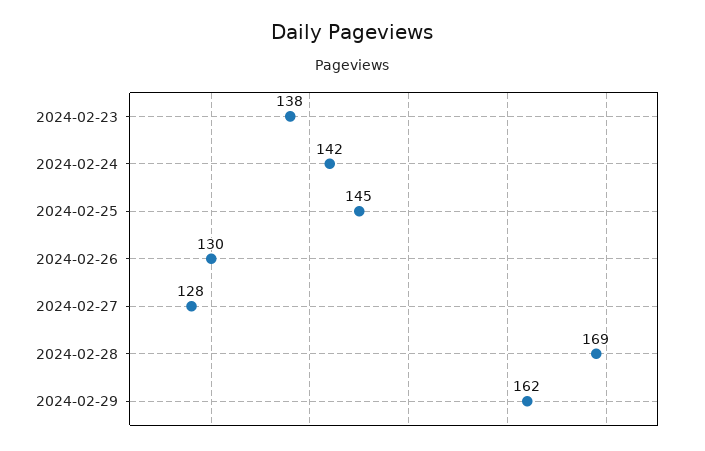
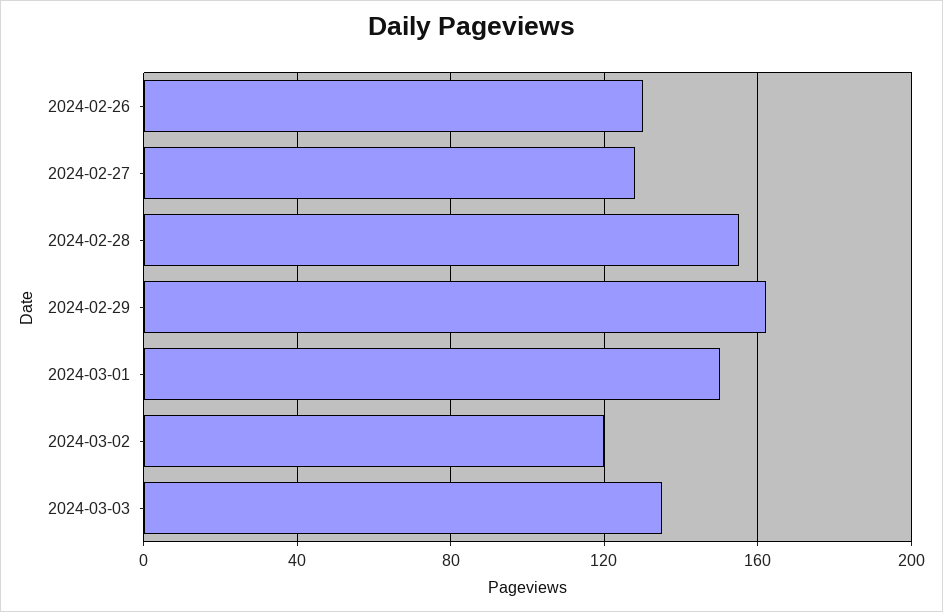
2024-02-23: 138 -> none
2024-02-24: 142 -> none
2024-02-25: 145 -> none
2024-02-28: 169 -> 155
2024-03-01: none -> 150
2024-03-02: none -> 120
2024-03-03: none -> 135

